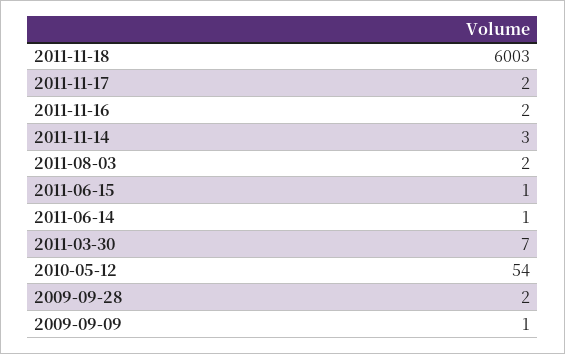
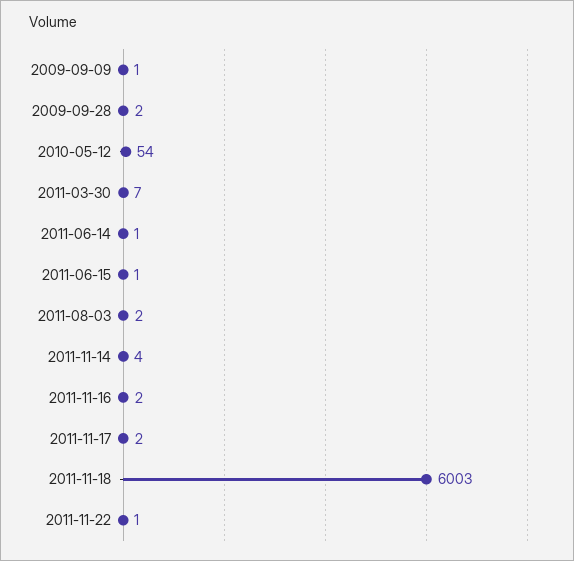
2011-11-14: 3 -> 4
2011-11-22: none -> 1

